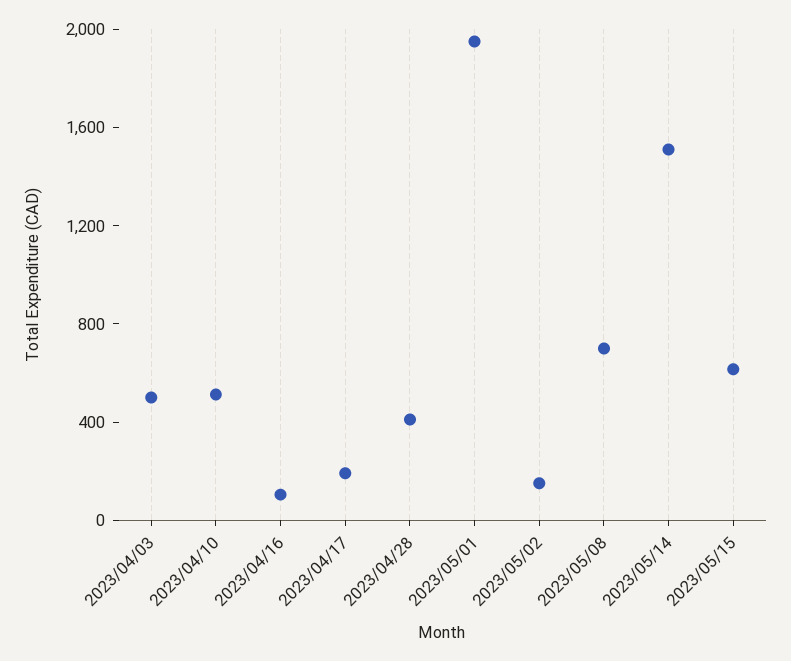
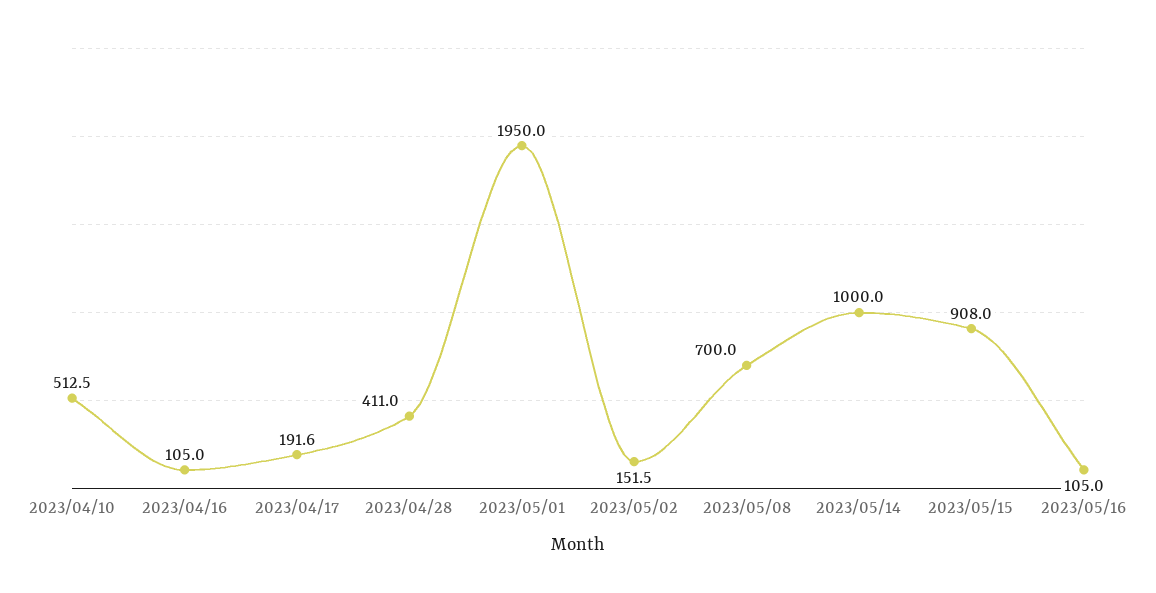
2023/04/03: 500 -> none
2023/05/14: 1500 -> 1000
2023/05/15: 600 -> 908
2023/05/16: none -> 105

